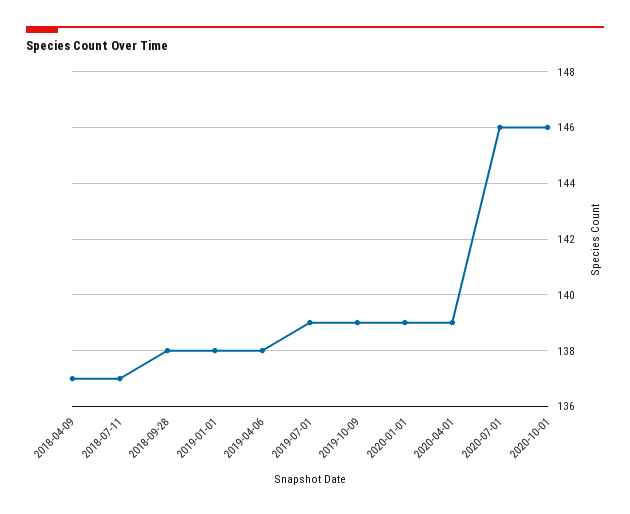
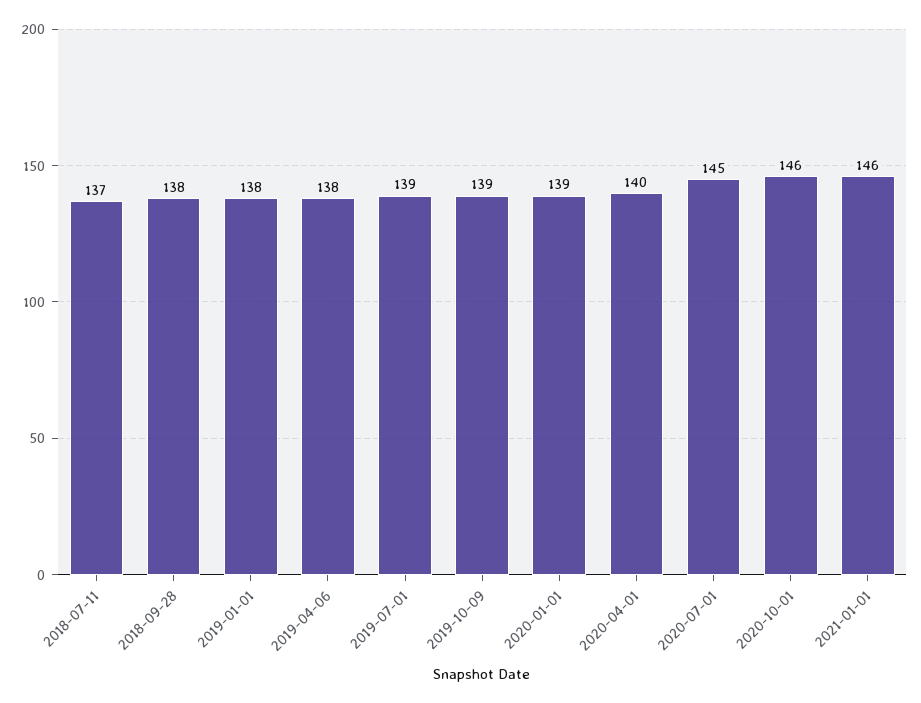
2018-04-09: 137 -> none
2020-04-01: 139 -> 140
2020-07-01: 146 -> 145
2021-01-01: none -> 146

